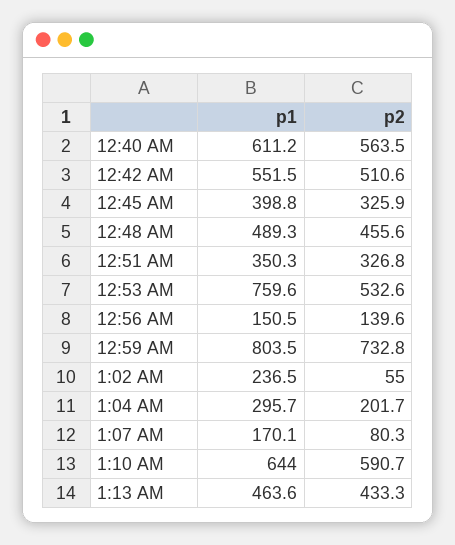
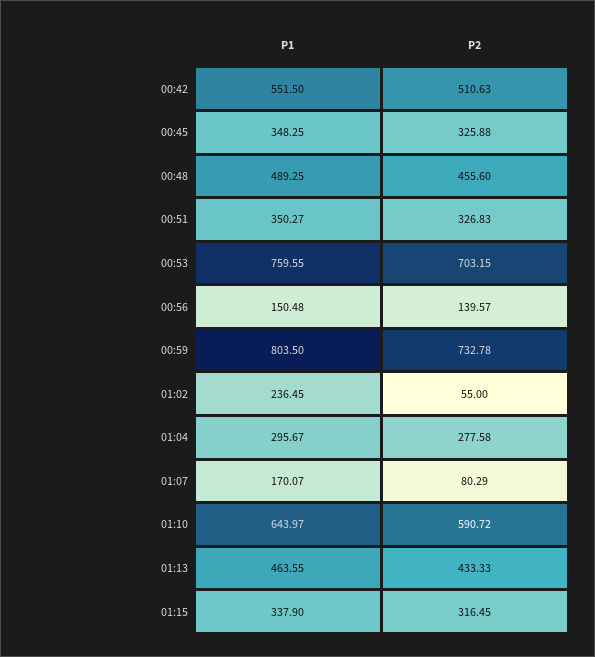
p1, 12:40 AM: 611.2 -> none
p2, 12:40 AM: 563.5 -> none
p1, 12:45 AM: 398.8 -> 348.25
p2, 12:53 AM: 532.6 -> 703.15
p2, 1:04 AM: 201.7 -> 277.58
p1, 01:15: none -> 337.9
p2, 01:15: none -> 316.45

